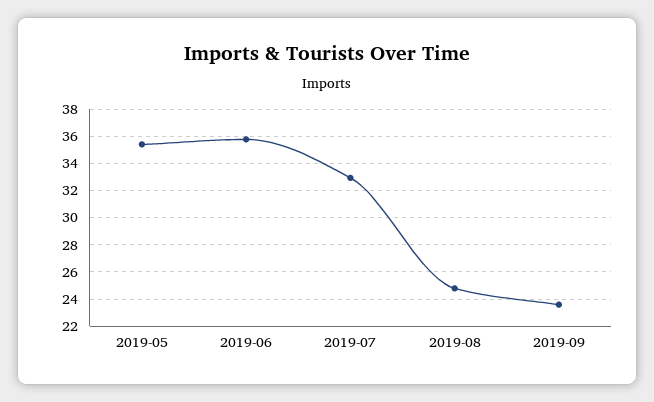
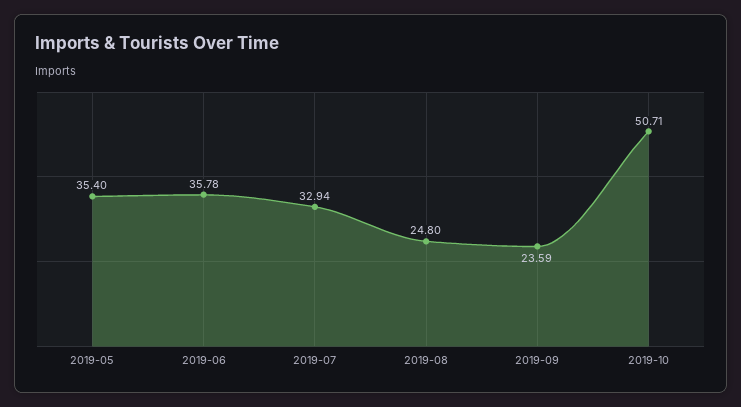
2019-10: none -> 50.71

